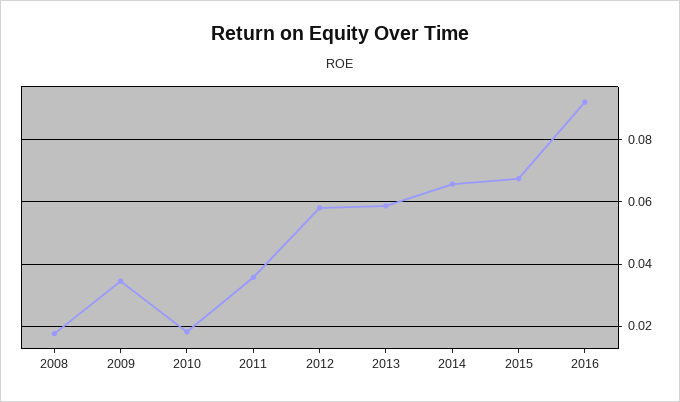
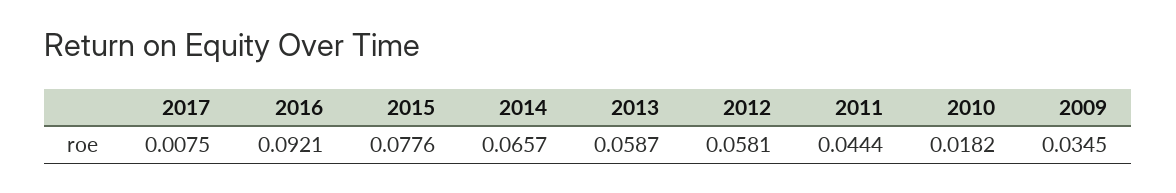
2008: 0.018 -> none
2011: 0.036 -> 0.0444
2015: 0.068 -> 0.0776
2017: none -> 0.0075

